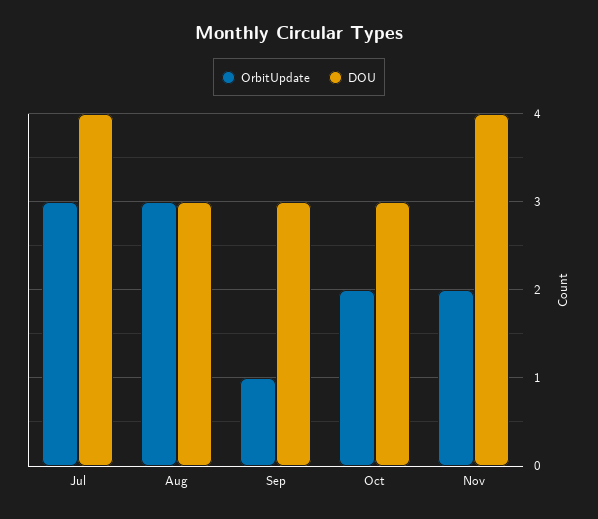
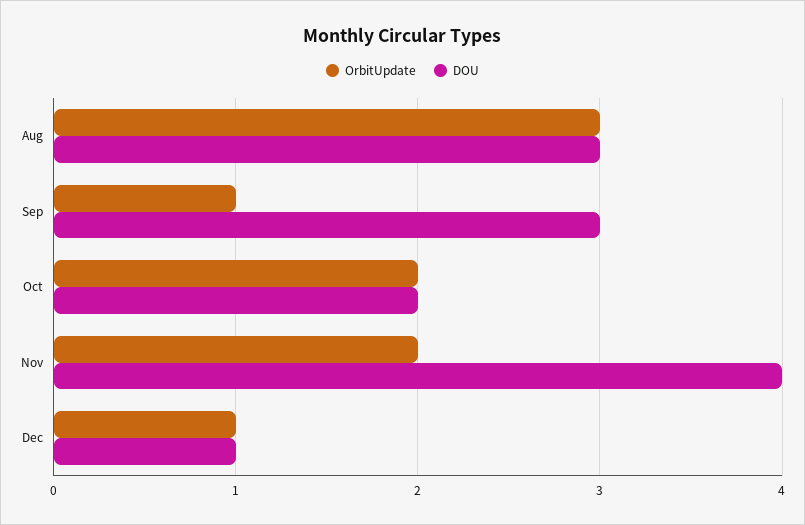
OrbitUpdate, Jul: 3 -> none
DOU, Jul: 4 -> none
DOU, Oct: 3 -> 2
OrbitUpdate, Dec: none -> 1
DOU, Dec: none -> 1

